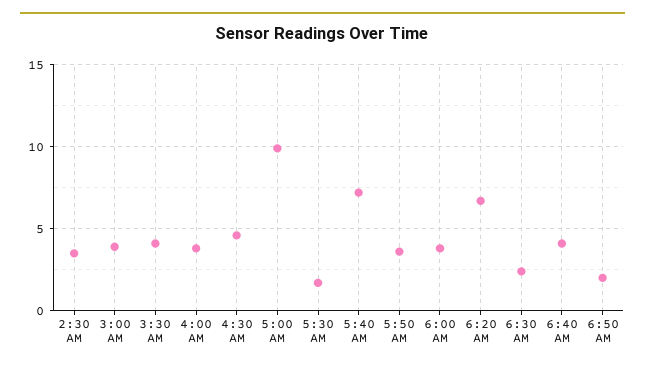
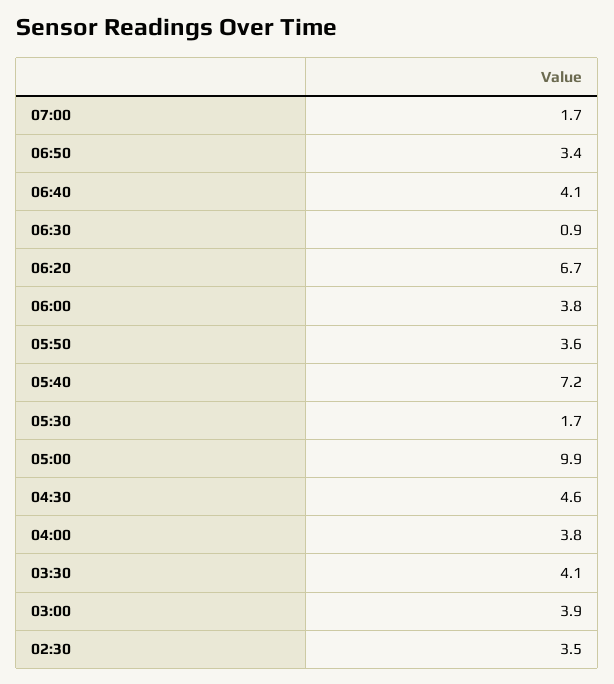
6:30 AM: 2.5 -> 0.9
6:50 AM: 2 -> 3.4
07:00: none -> 1.7

